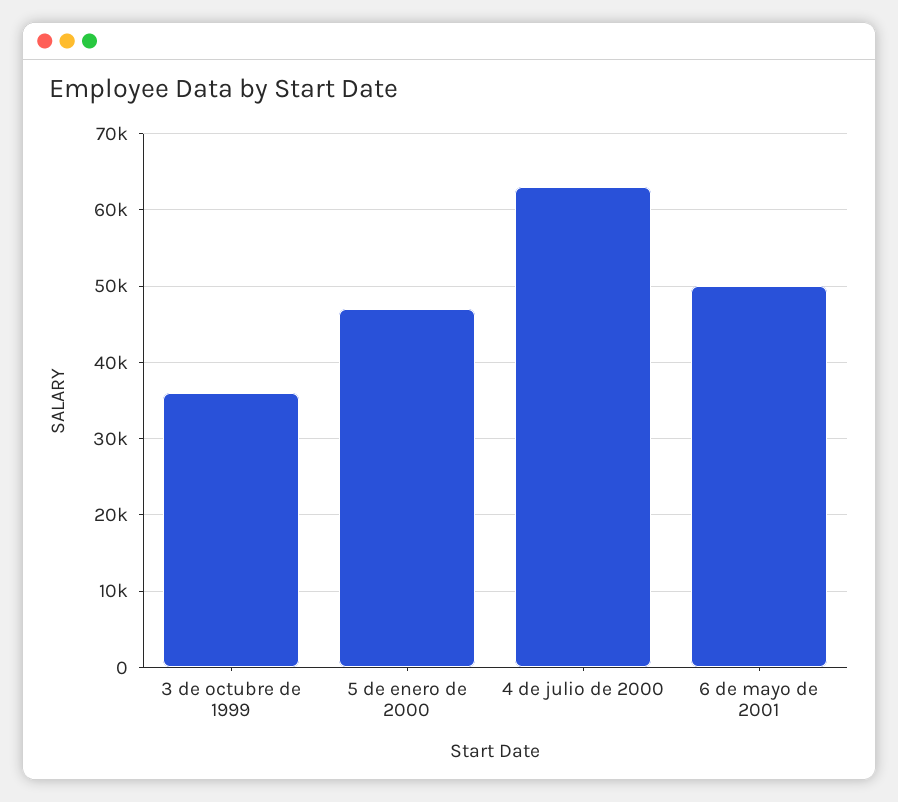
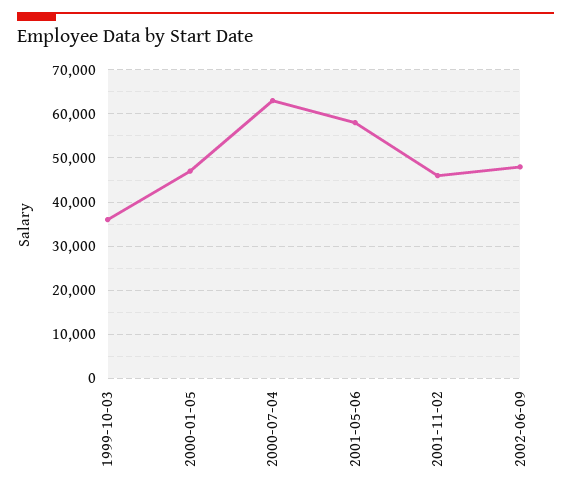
6 de mayo de 2001: 50000 -> 58000
2001-11-02: none -> 46000
2002-06-09: none -> 48000

